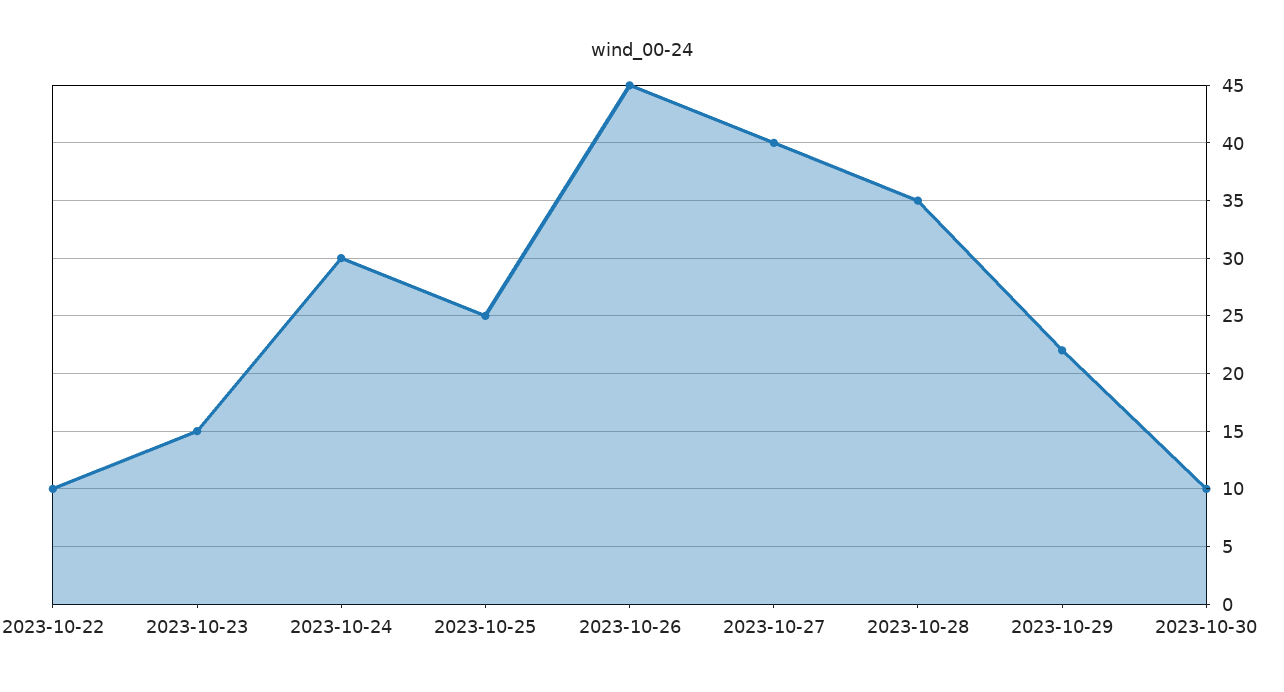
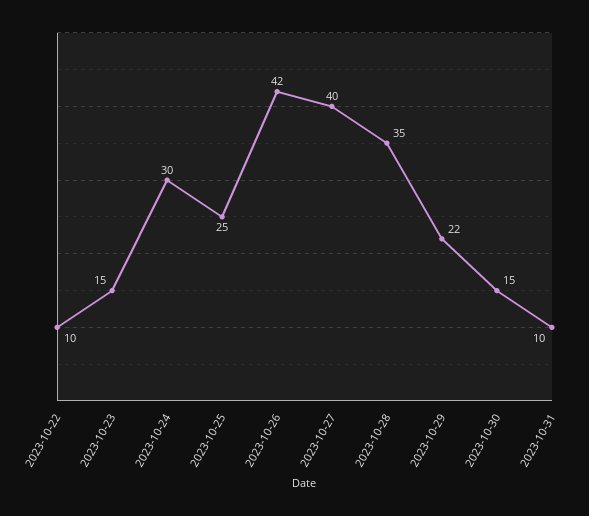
2023-10-26: 45 -> 42
2023-10-30: 10 -> 15
2023-10-31: none -> 10

